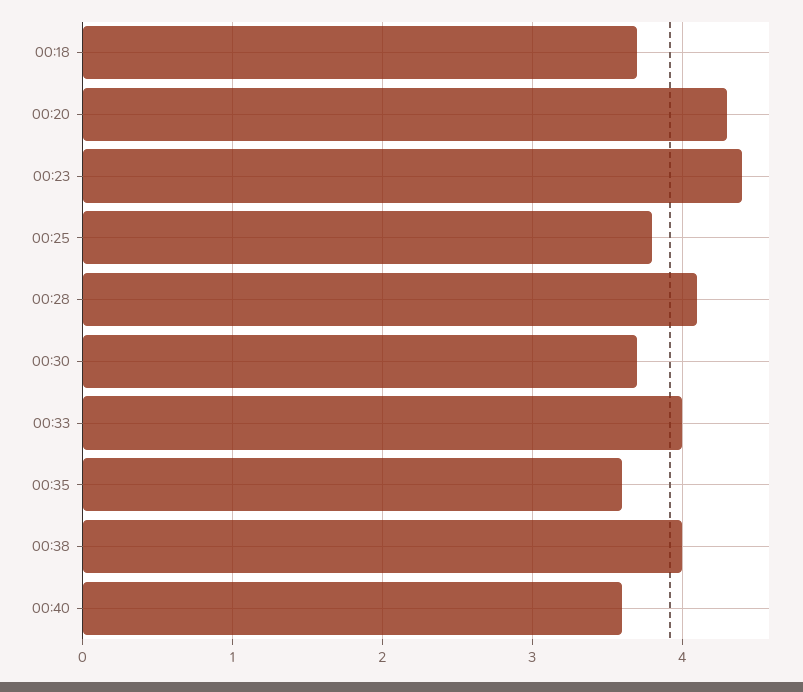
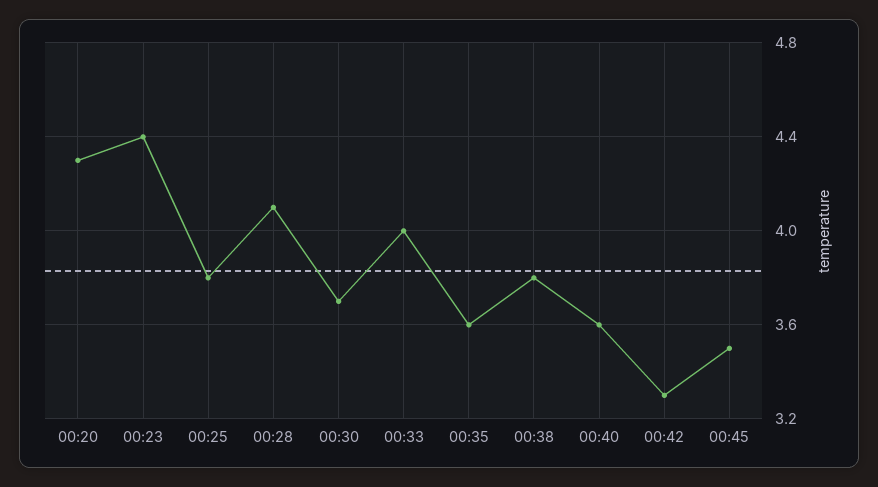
00:18: 3.7 -> none
00:38: 4 -> 3.8
00:42: none -> 3.3
00:45: none -> 3.5

